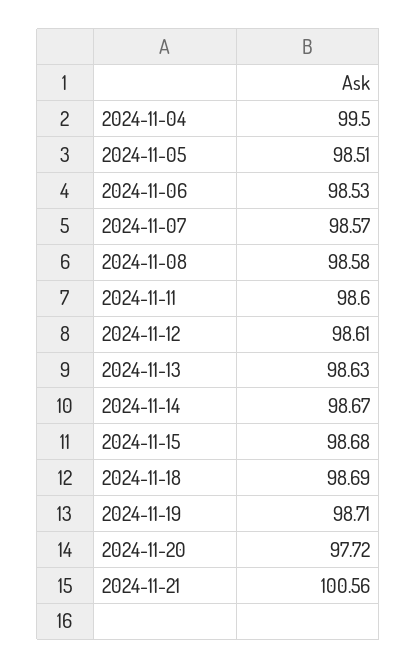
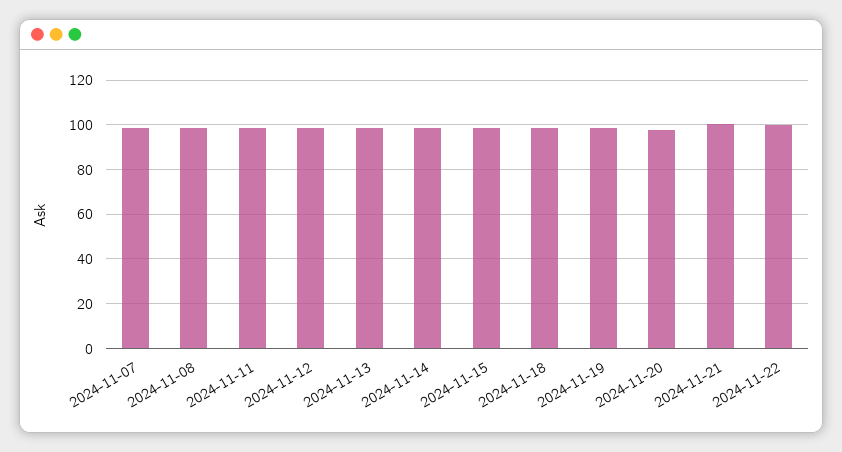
2024-11-04: 99.5 -> none
2024-11-05: 98.51 -> none
2024-11-06: 98.53 -> none
2024-11-22: none -> 100

